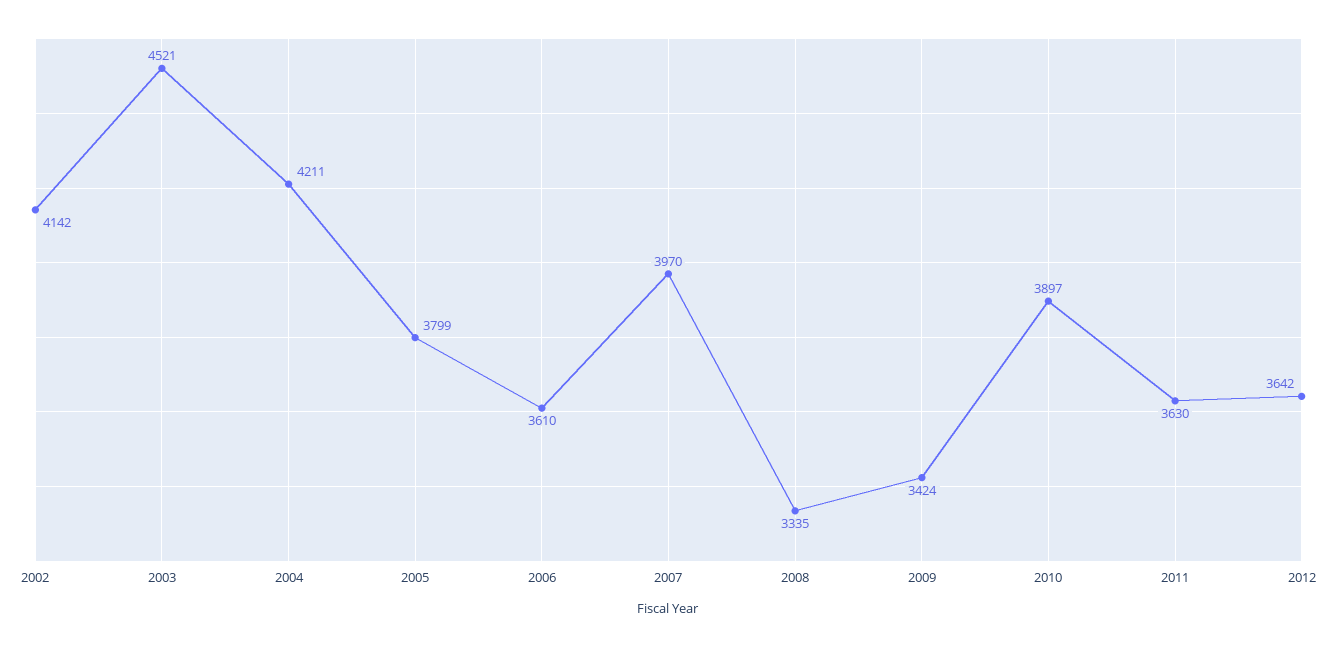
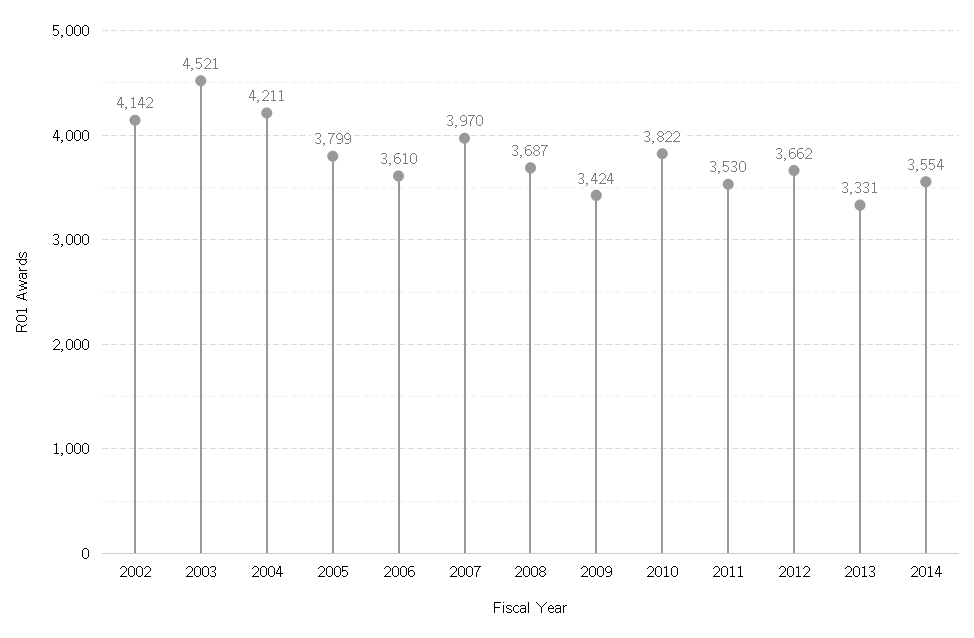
2008: 3335 -> 3687
2010: 3897 -> 3822
2011: 3630 -> 3530
2012: 3642 -> 3662
2013: none -> 3331
2014: none -> 3554

